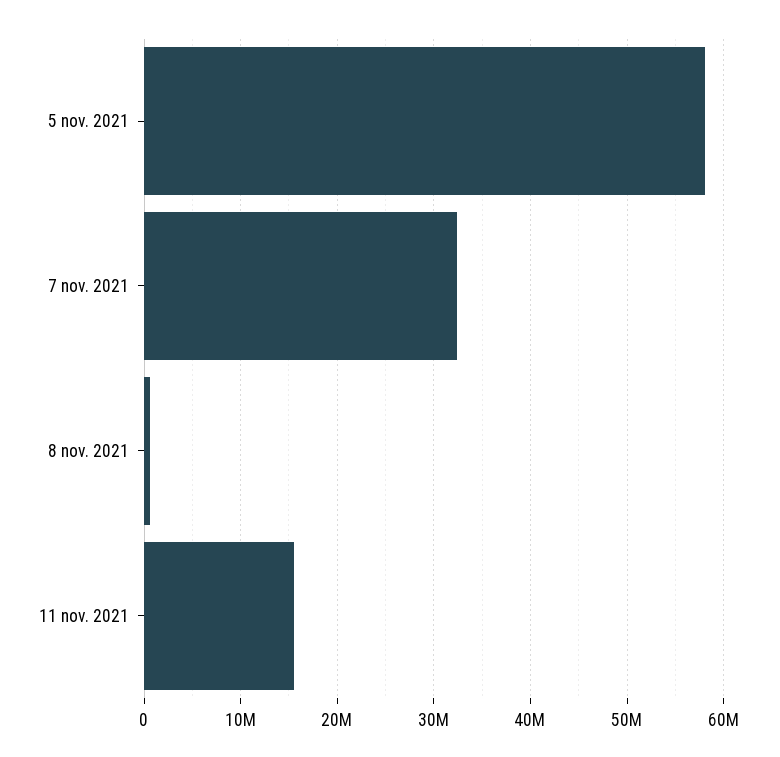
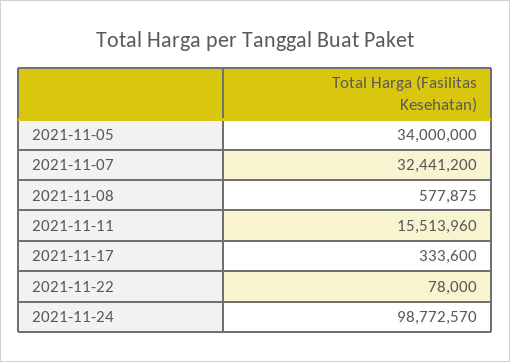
5 nov. 2021: 58000000 -> 34000000
2021-11-17: none -> 333600
2021-11-22: none -> 78000
2021-11-24: none -> 98772570

